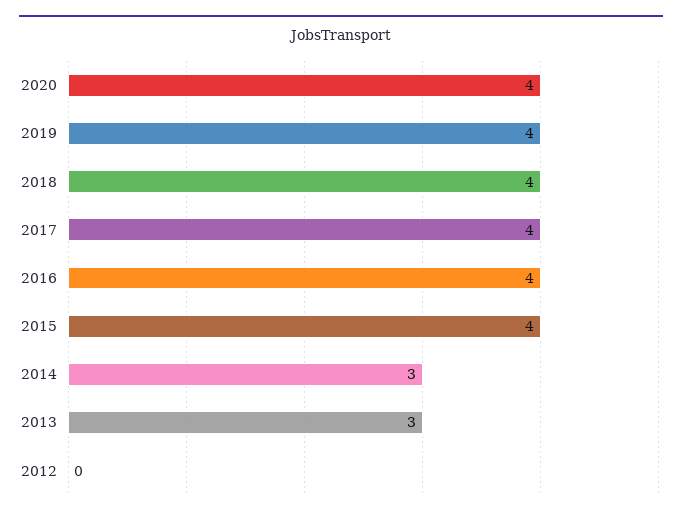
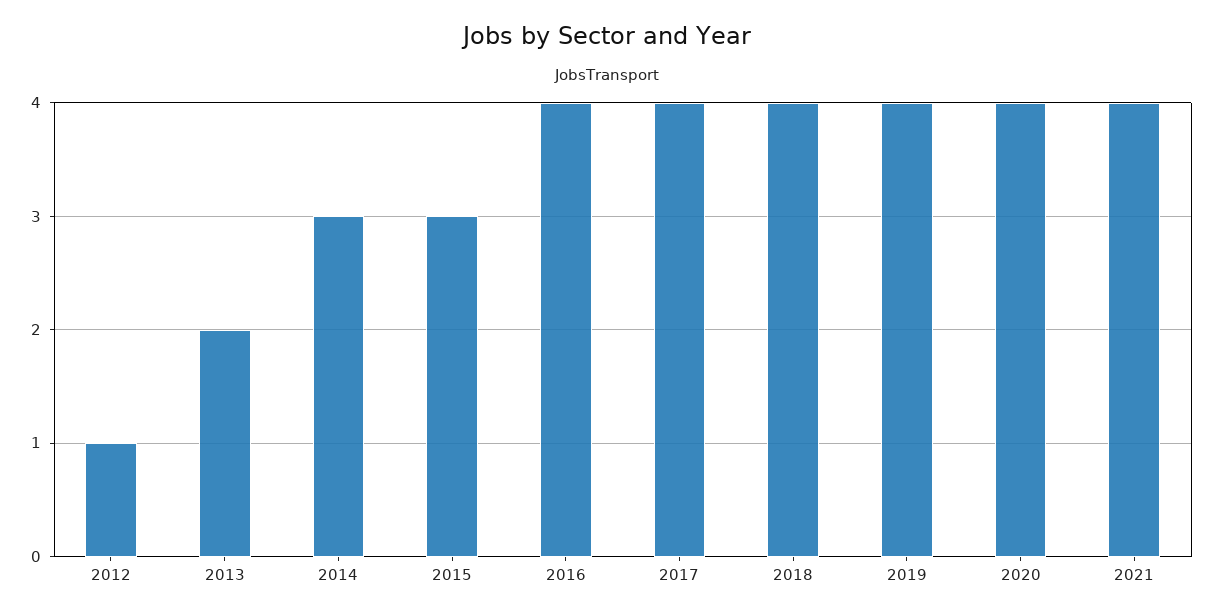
2015: 4 -> 3
2013: 3 -> 2
2012: 0 -> 1
2021: none -> 4

